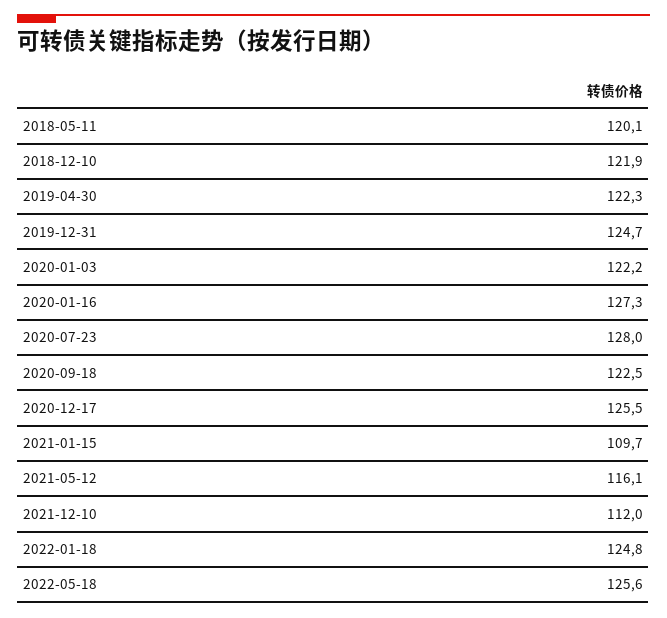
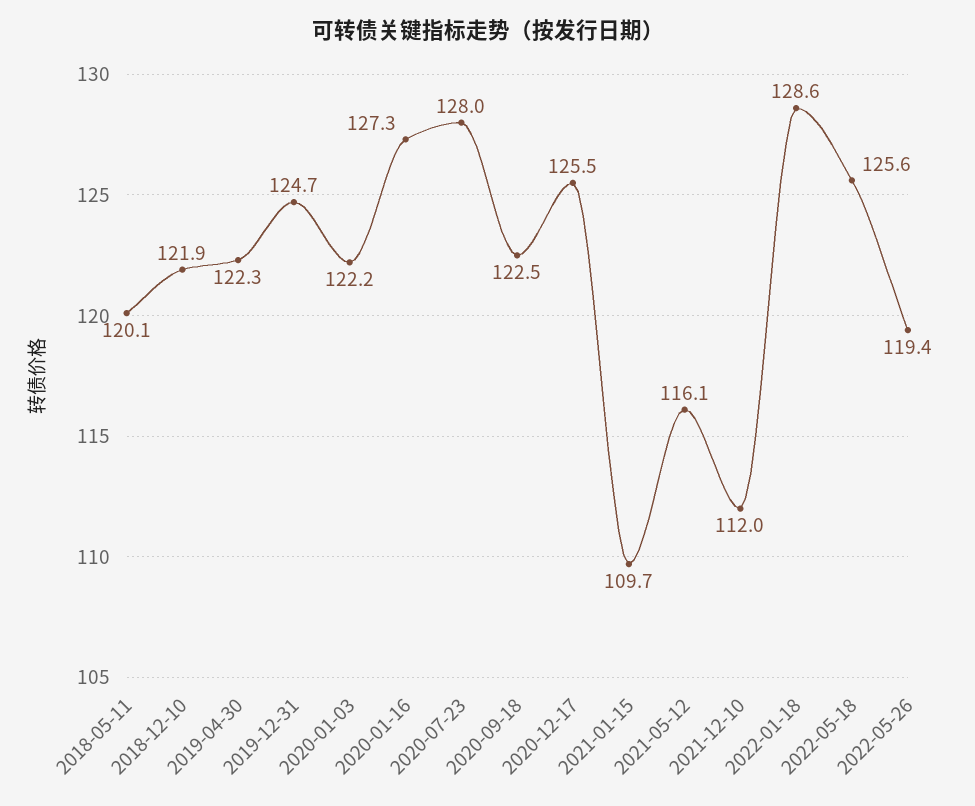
2022-01-18: 124.8 -> 128.6
2022-05-26: none -> 119.4

